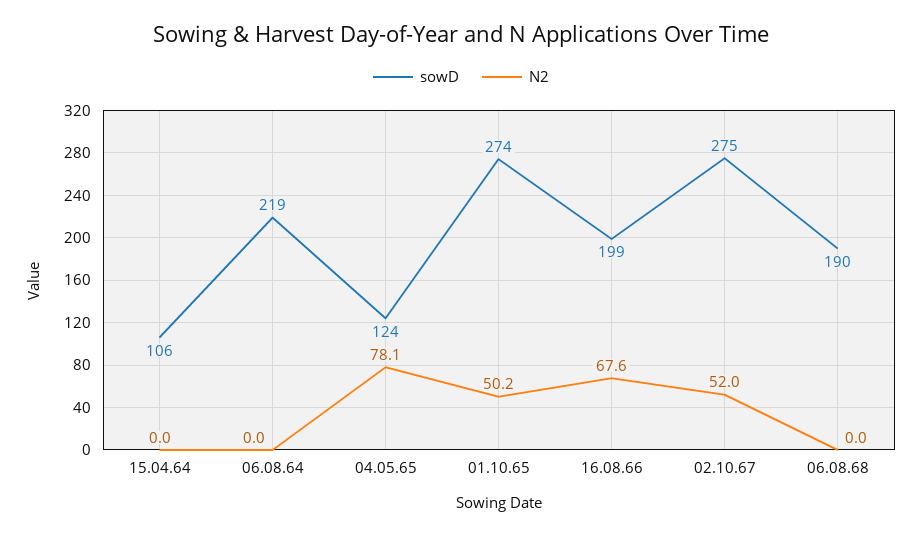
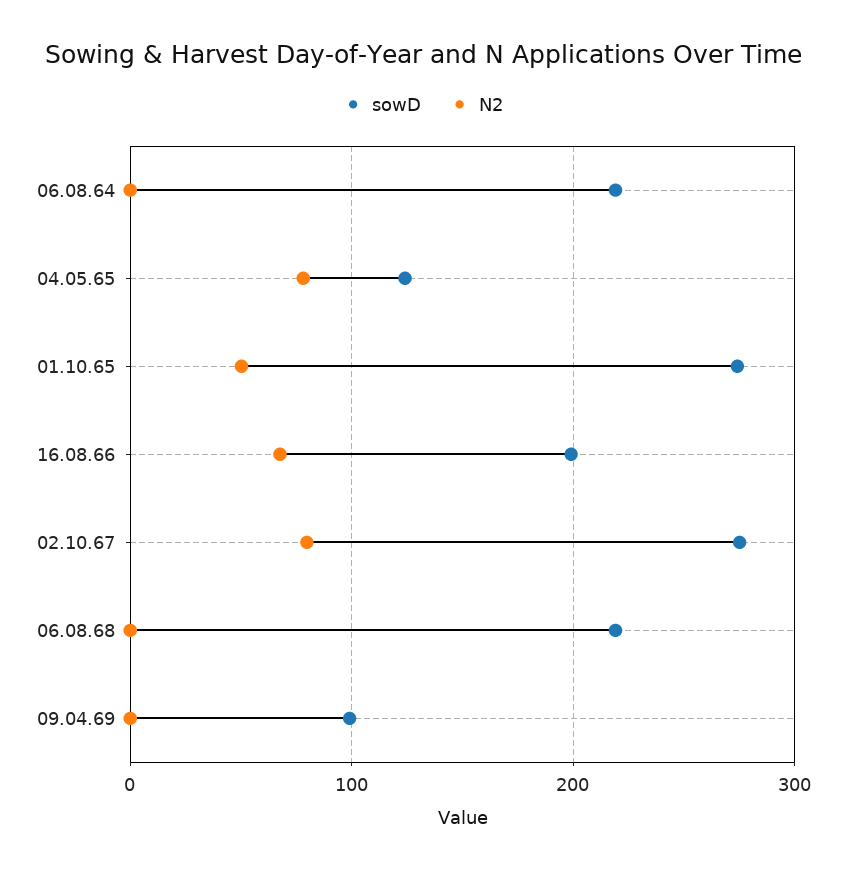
sowD, 15.04.64: 106 -> none
N2, 15.04.64: 0 -> none
N2, 02.10.67: 52 -> 80
sowD, 06.08.68: 190 -> 220
sowD, 09.04.69: none -> 100
N2, 09.04.69: none -> 0

